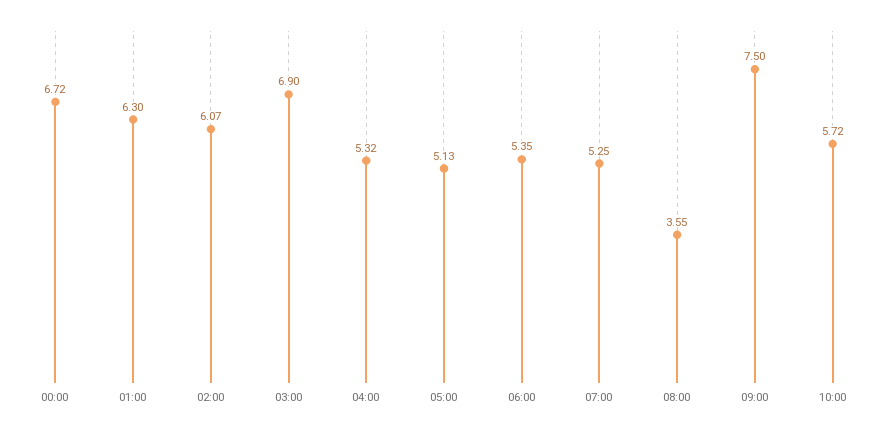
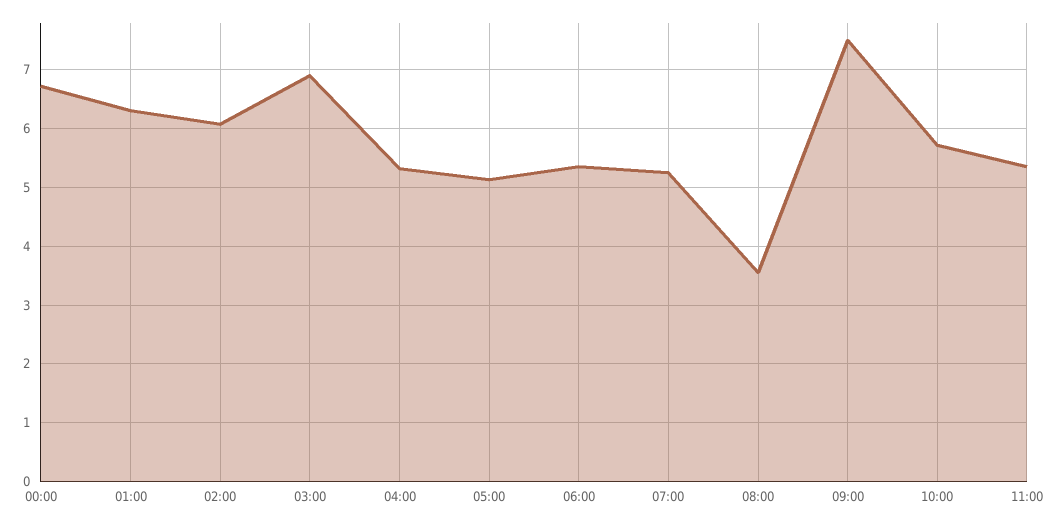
11:00: none -> 5.4

